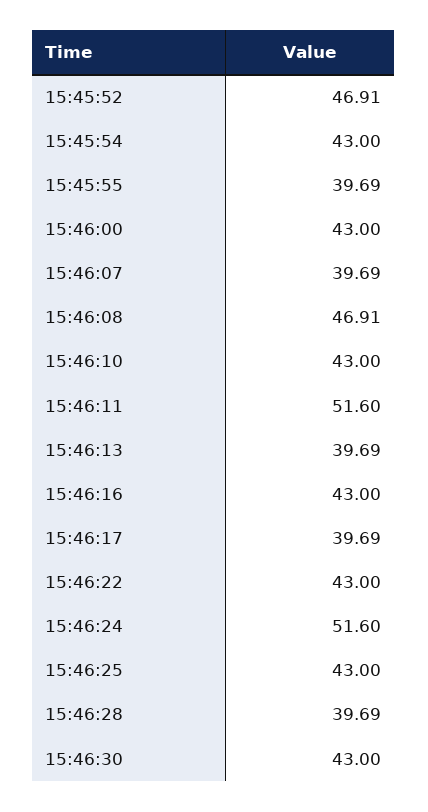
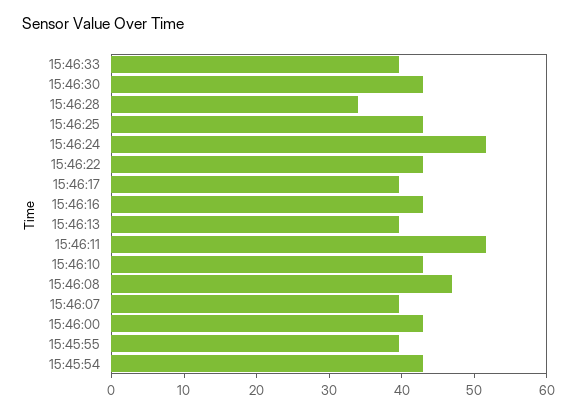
15:45:52: 46.91 -> none
15:46:28: 39.69 -> 34
15:46:33: none -> 40

